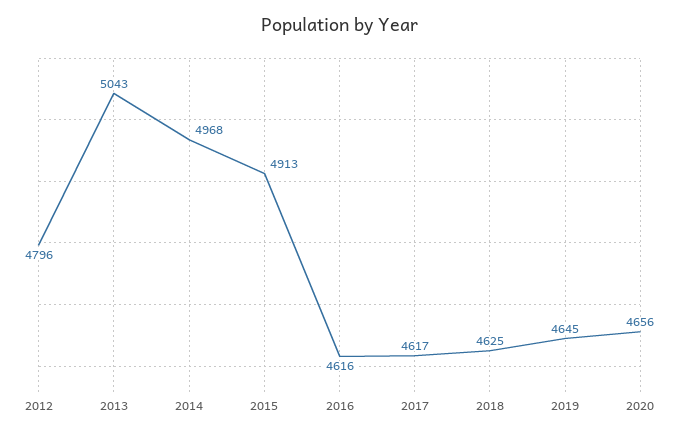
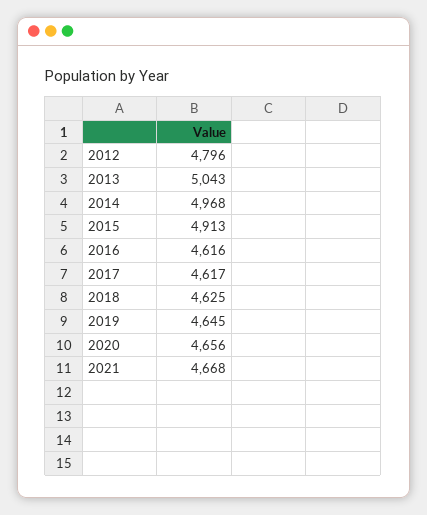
2021: none -> 4668

